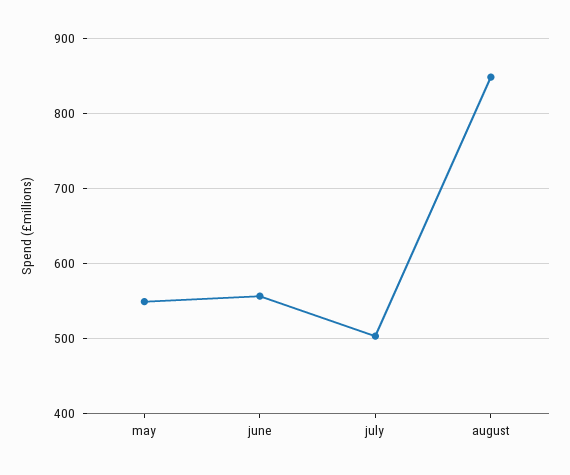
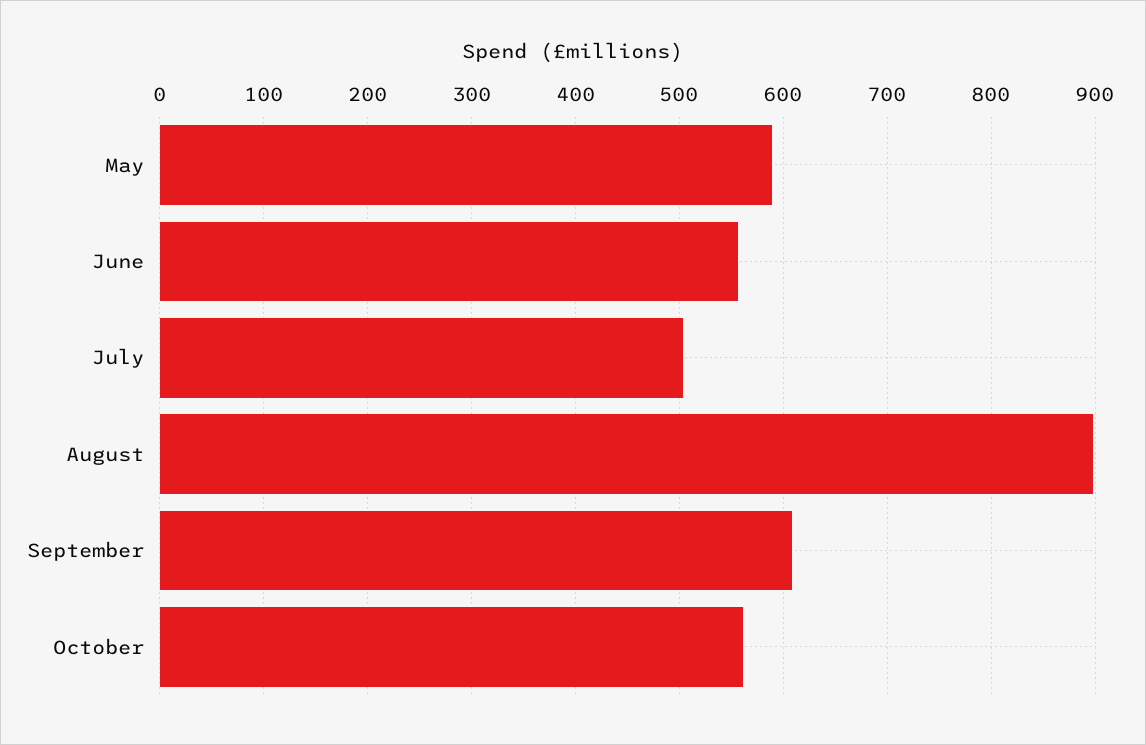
may: 550 -> 590
august: 850 -> 900
September: none -> 610
October: none -> 560

